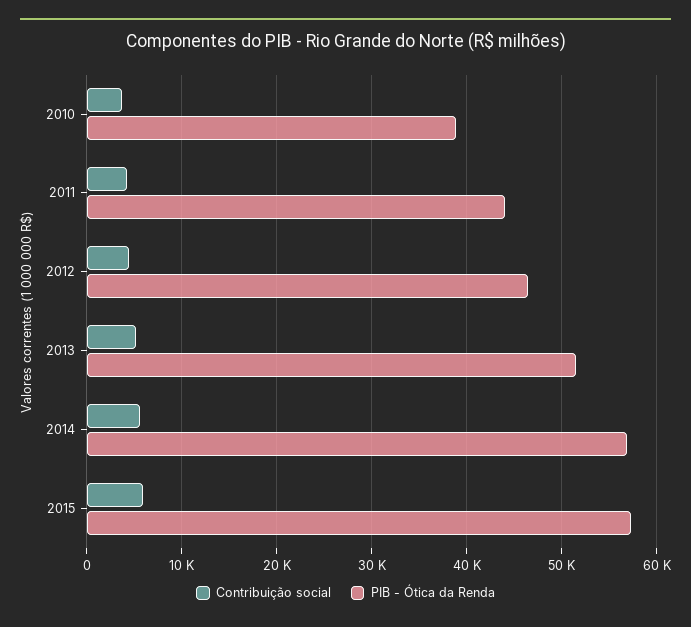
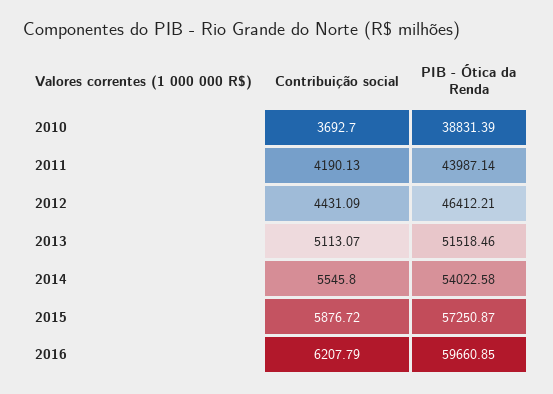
PIB - Ótica da Renda, 2014: 57000 -> 54022.58
Contribuição social, 2016: none -> 6207.79
PIB - Ótica da Renda, 2016: none -> 59660.85

